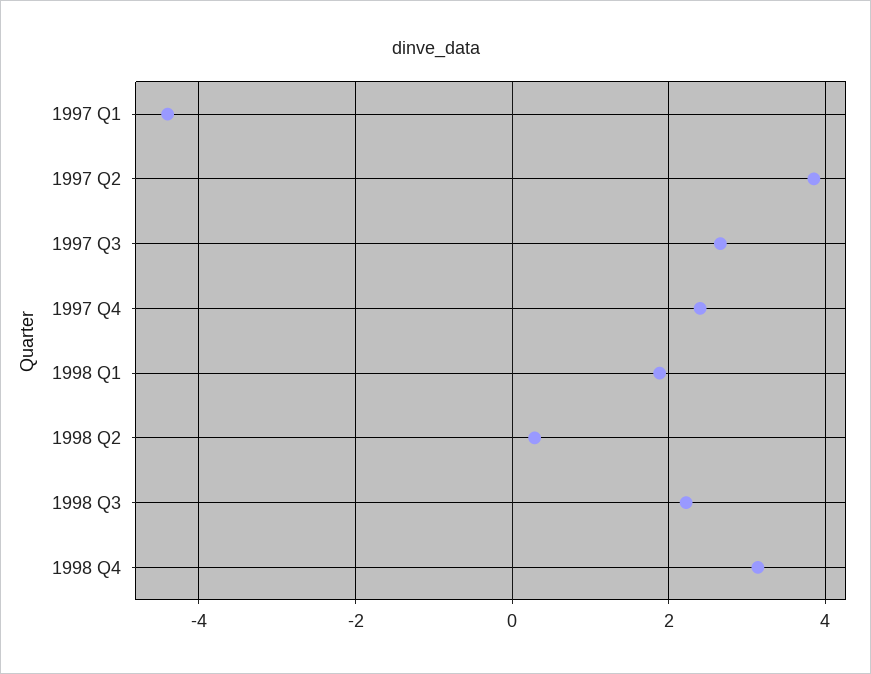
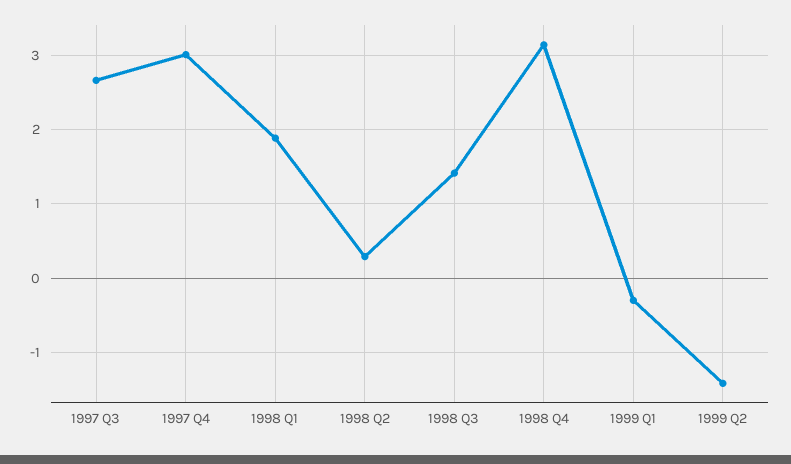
1997 Q1: -4.4 -> none
1997 Q2: 3.8 -> none
1997 Q4: 2.4 -> 3
1998 Q3: 2.2 -> 1.4
1999 Q1: none -> -0.3
1999 Q2: none -> -1.4

